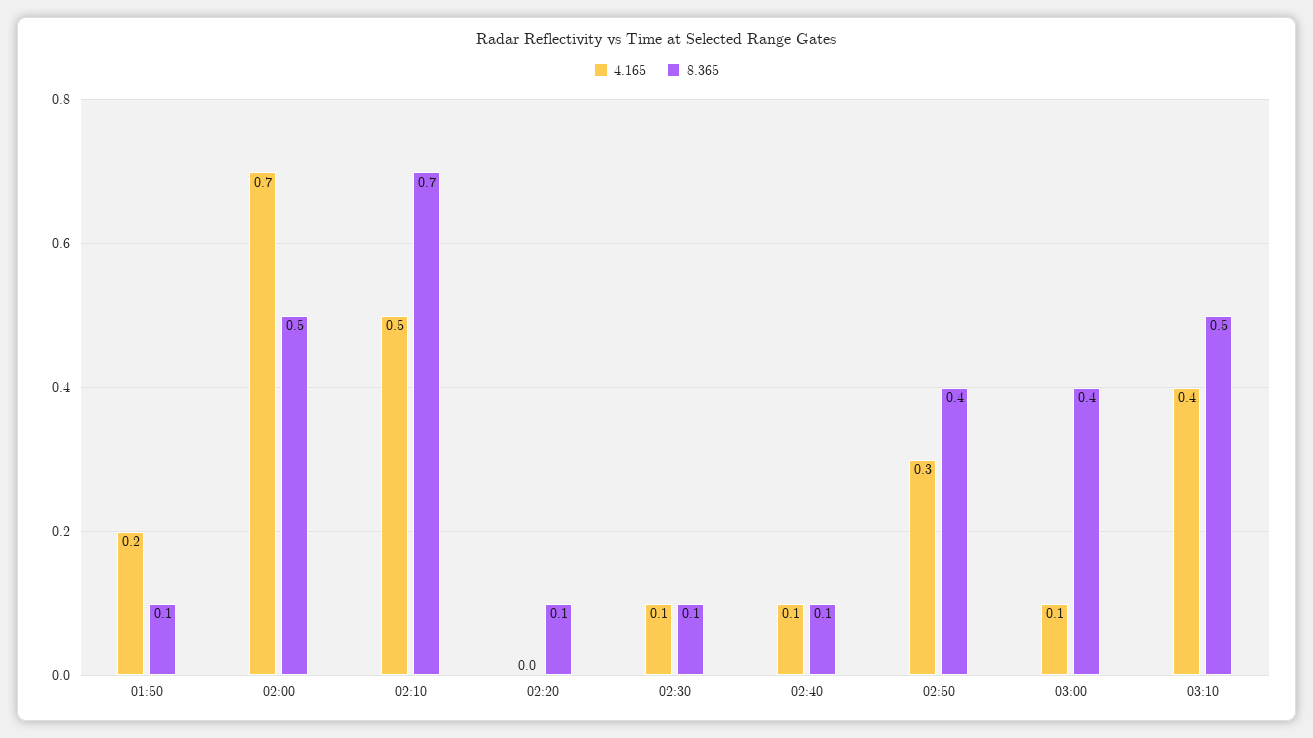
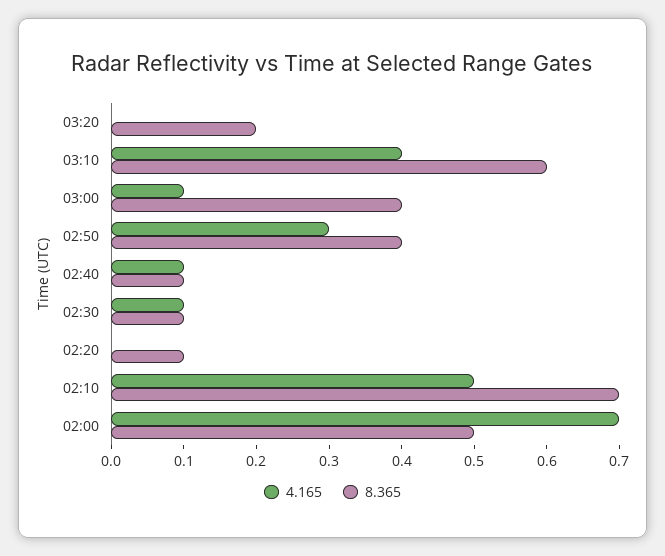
4.165, 01:50: 0.2 -> none
8.365, 01:50: 0.1 -> none
8.365, 03:10: 0.5 -> 0.6
4.165, 03:20: none -> 0
8.365, 03:20: none -> 0.2

